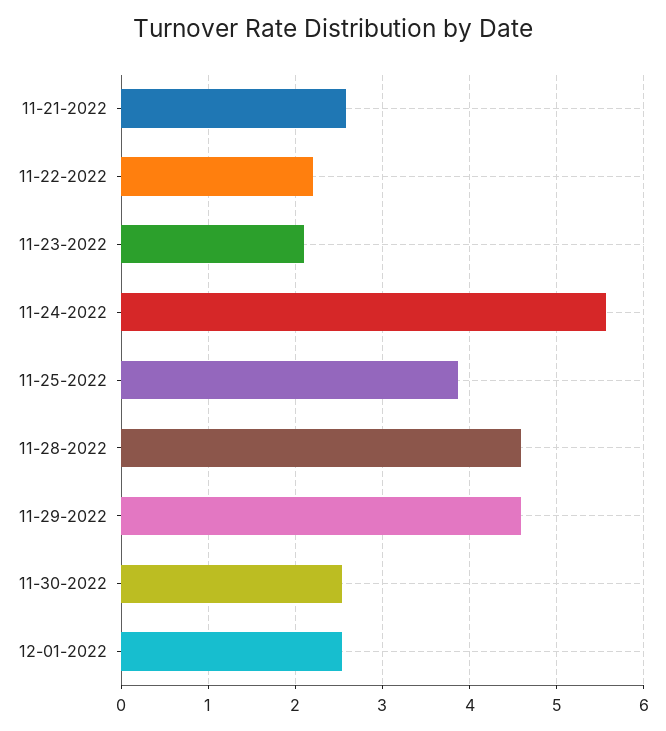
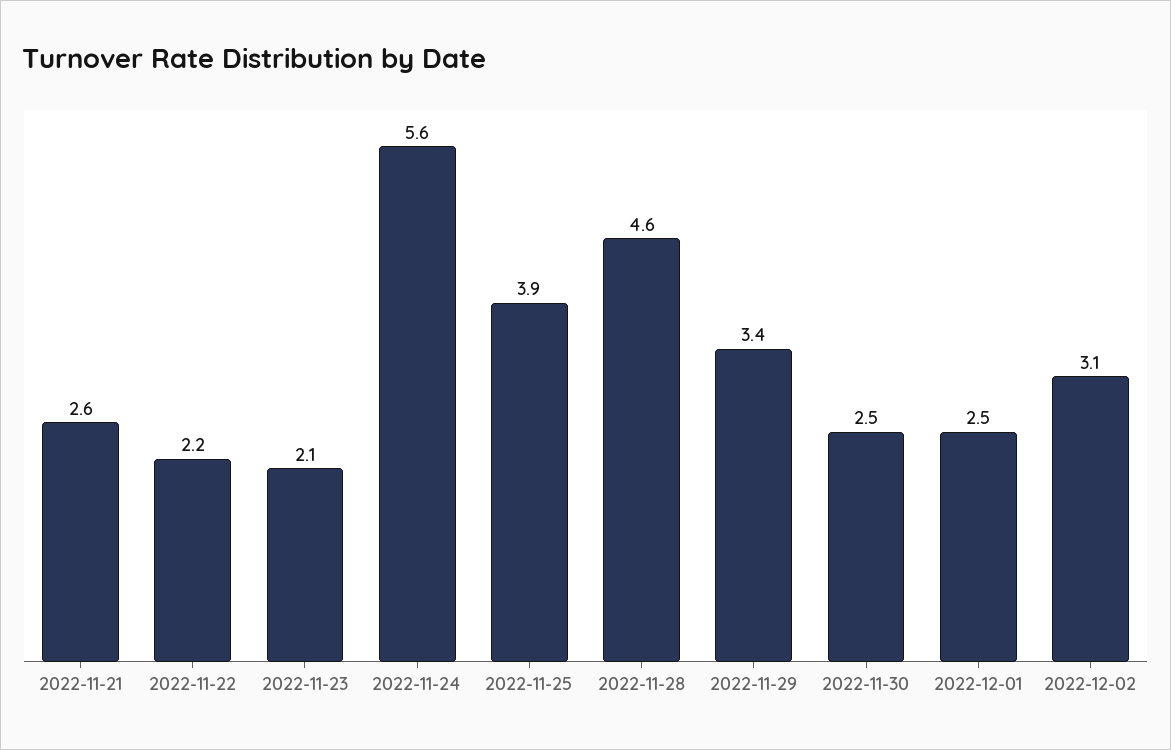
11-29-2022: 4.6 -> 3.4
2022-12-02: none -> 3.1

